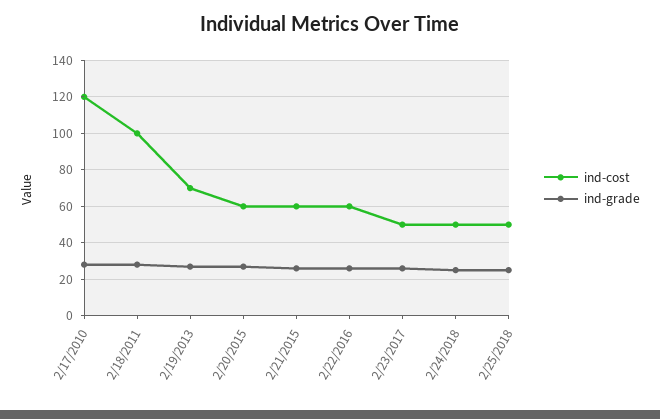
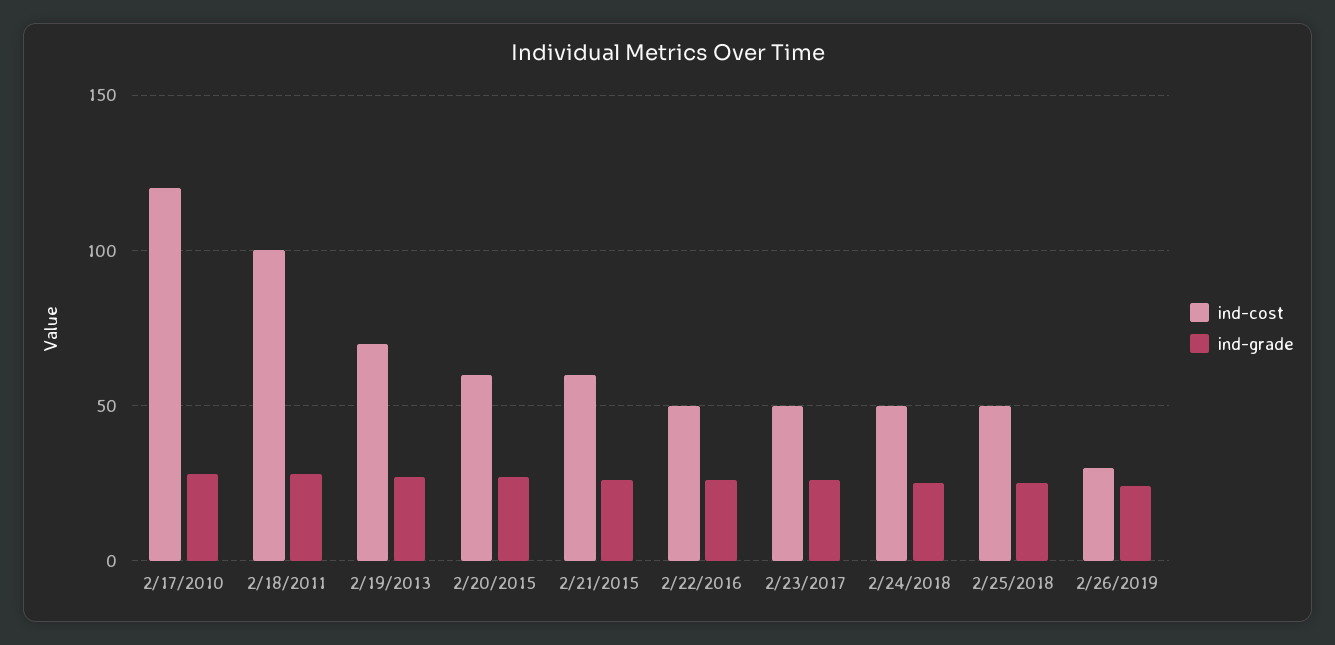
ind-cost, 2/22/2016: 60 -> 50
ind-cost, 2/26/2019: none -> 30
ind-grade, 2/26/2019: none -> 25

